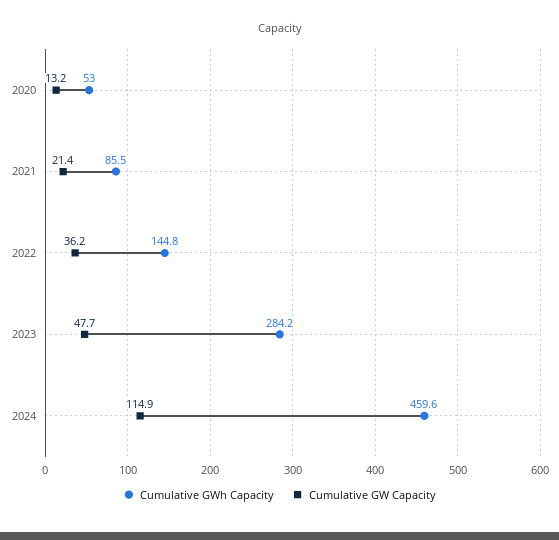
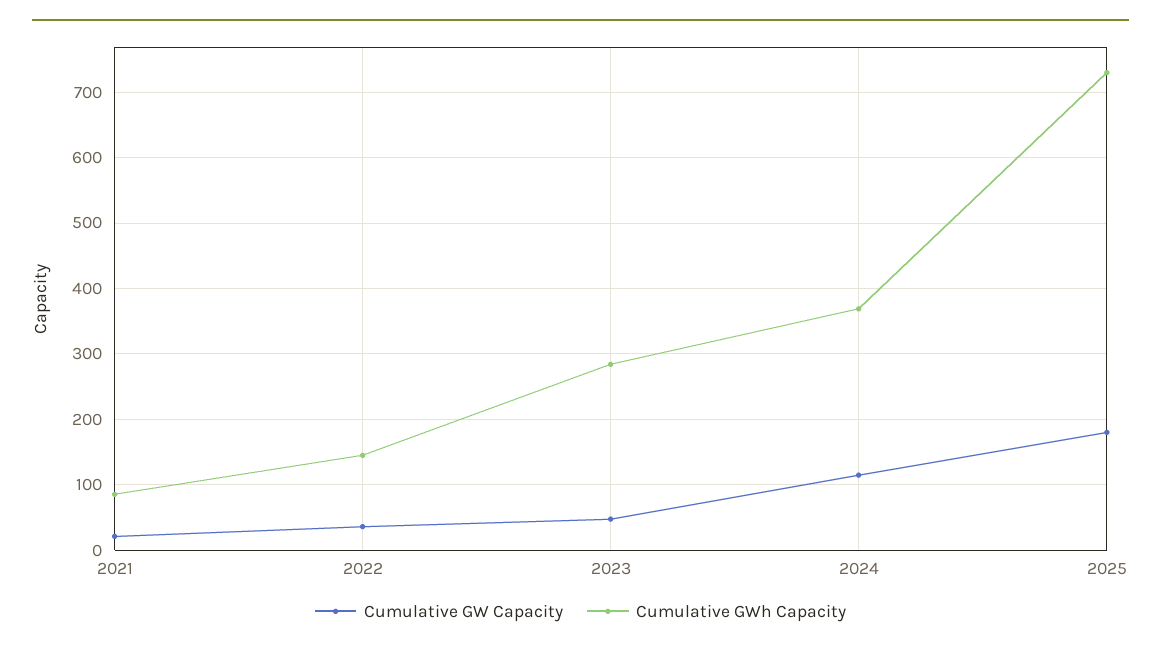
Cumulative GWh Capacity, 2020: 53 -> none
Cumulative GW Capacity, 2020: 13.2 -> none
Cumulative GWh Capacity, 2024: 459.6 -> 370
Cumulative GW Capacity, 2025: none -> 180
Cumulative GWh Capacity, 2025: none -> 730

